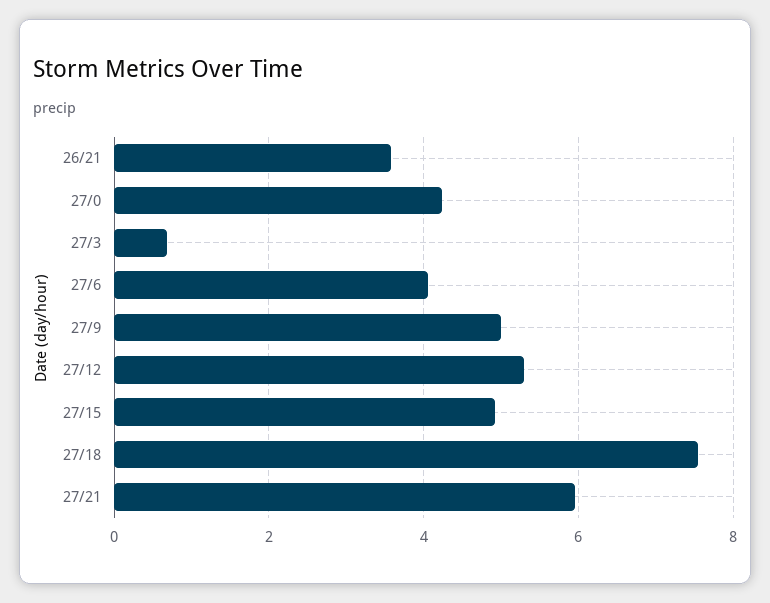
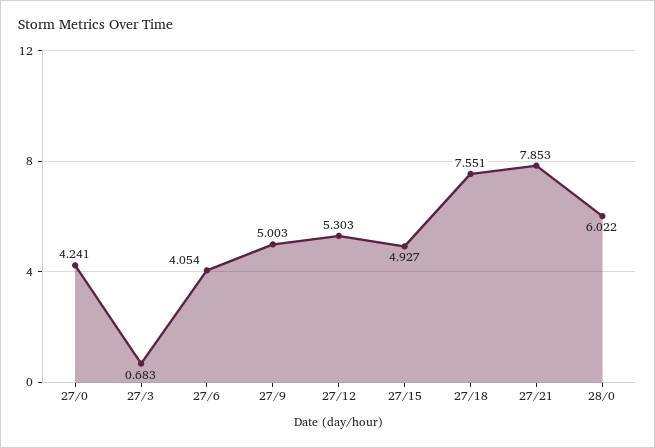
26/21: 3.6 -> none
27/21: 6 -> 7.853
28/0: none -> 6.022

